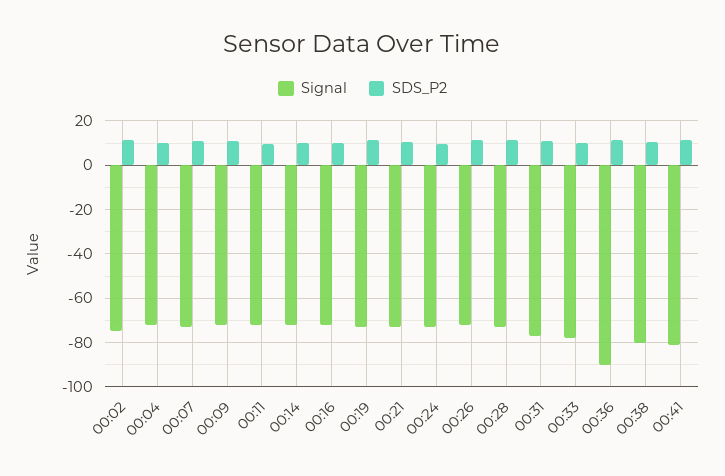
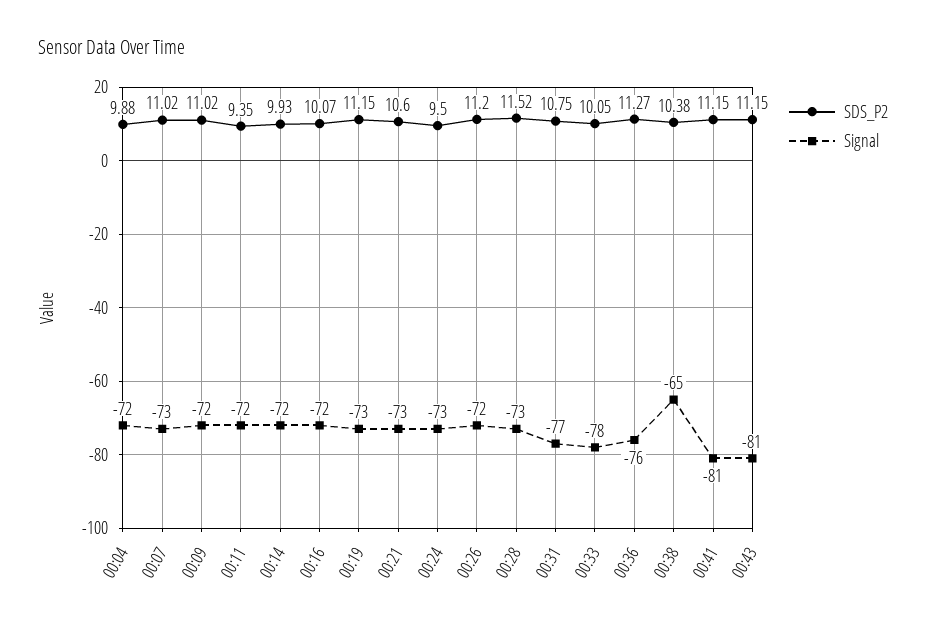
Signal, 00:02: -75 -> none
SDS_P2, 00:02: 10 -> none
Signal, 00:36: -90 -> -76
Signal, 00:38: -80 -> -65
SDS_P2, 00:43: none -> 11.15
Signal, 00:43: none -> -81

